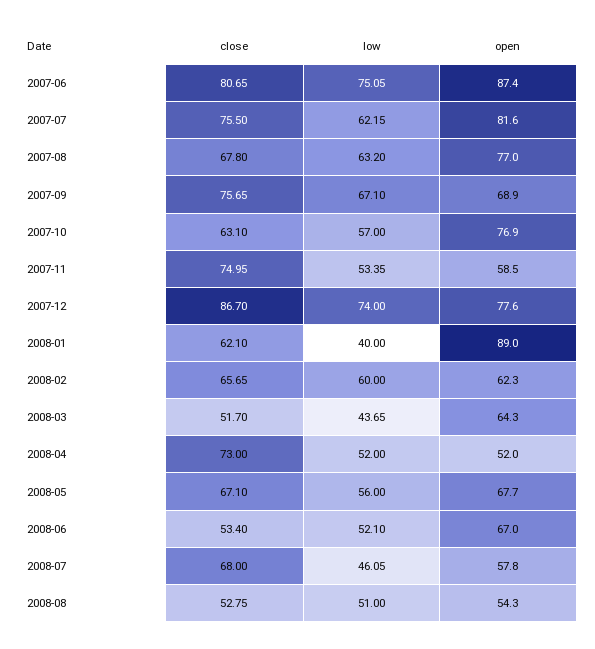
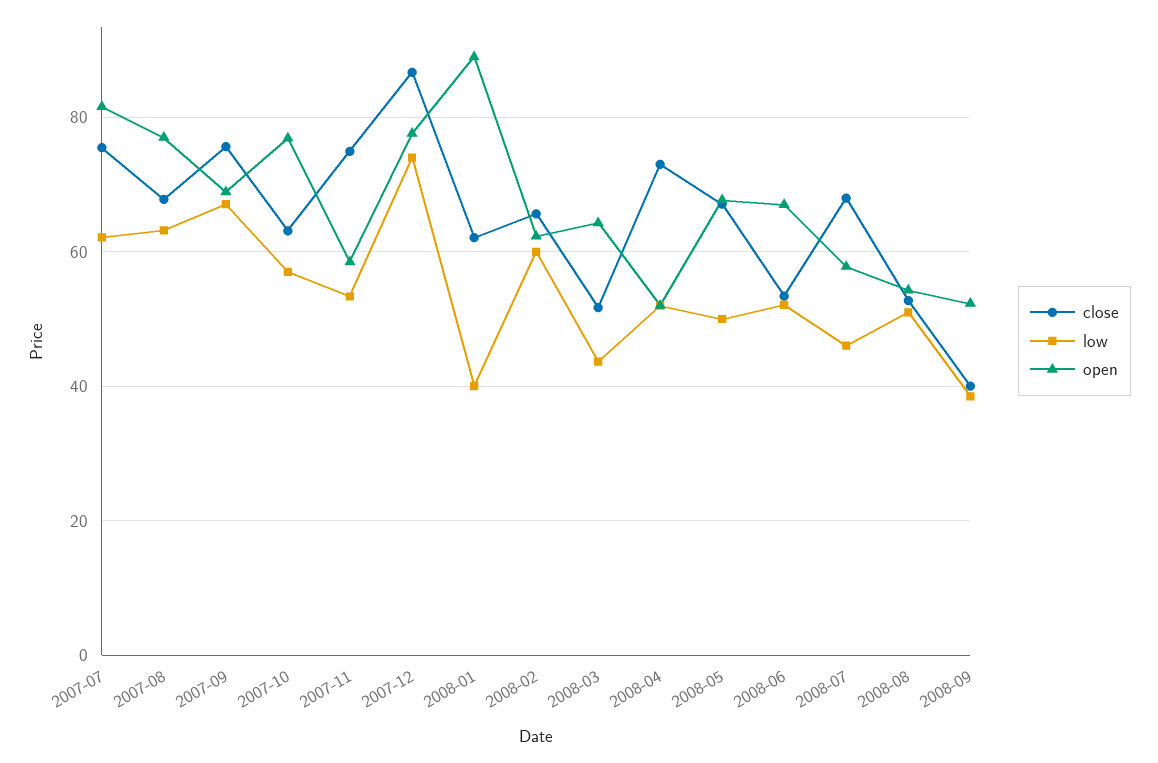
close, 2007-06: 80.65 -> none
low, 2007-06: 75.05 -> none
open, 2007-06: 87.4 -> none
low, 2008-05: 56 -> 50
close, 2008-09: none -> 40
low, 2008-09: none -> 38
open, 2008-09: none -> 52

